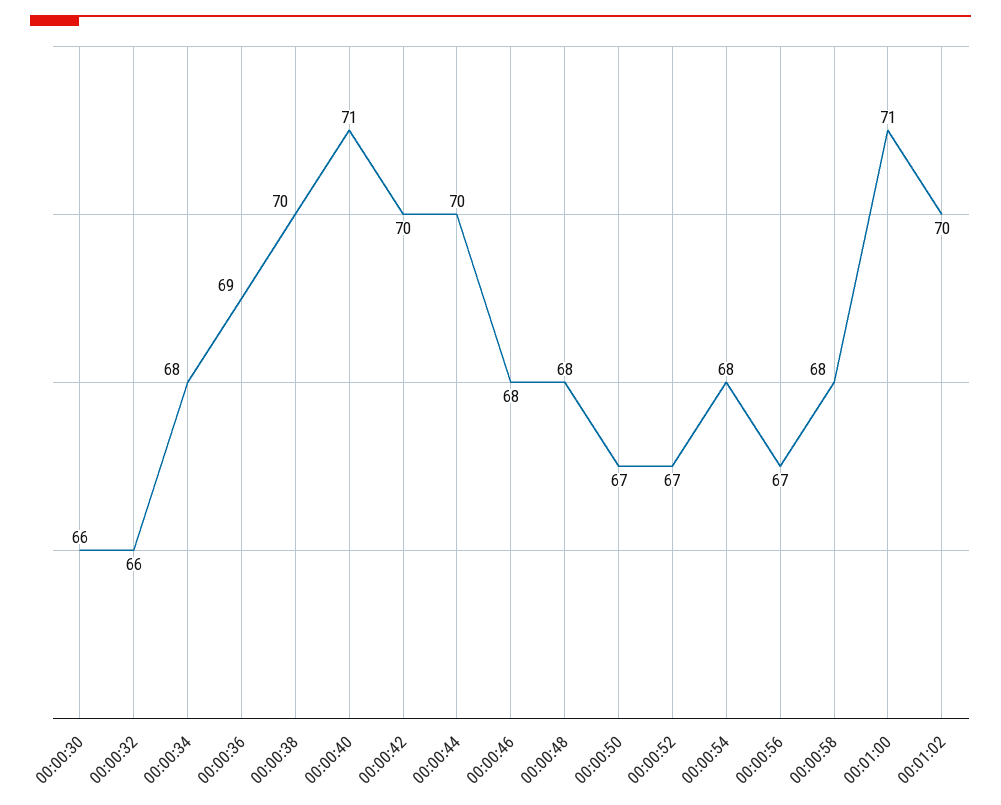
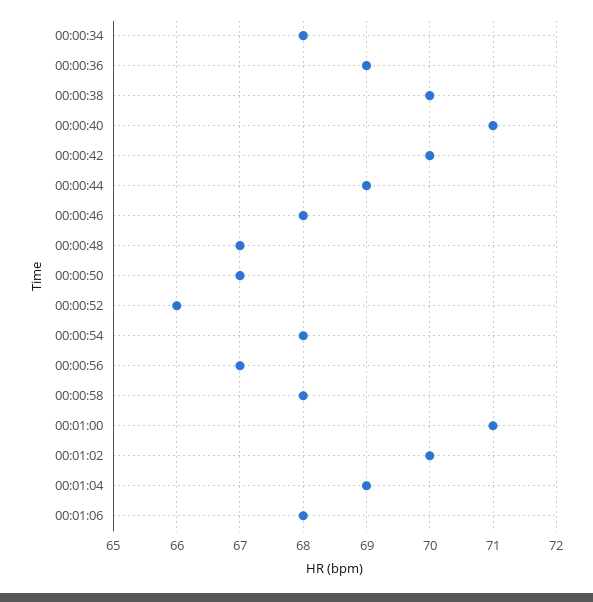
00:00:30: 66 -> none
00:00:32: 66 -> none
00:00:44: 70 -> 69
00:00:48: 68 -> 67
00:00:52: 67 -> 66
00:01:04: none -> 69
00:01:06: none -> 68

